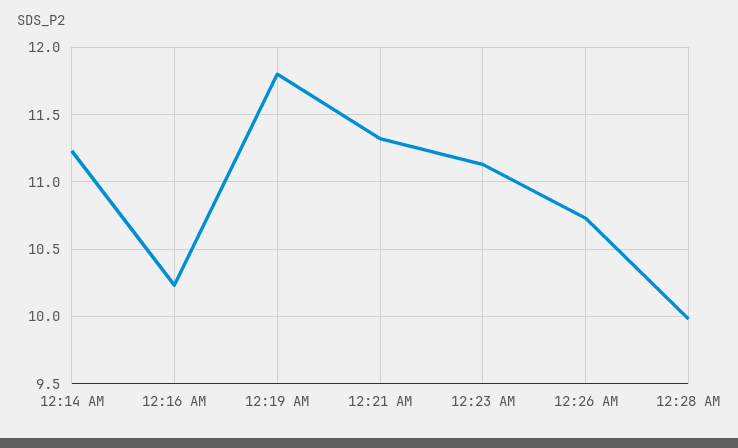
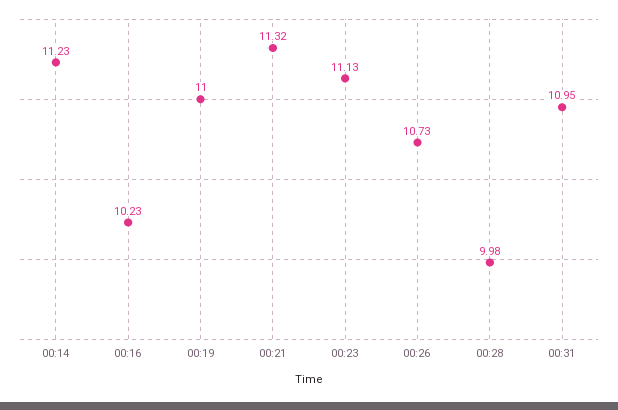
12:19 AM: 11.8 -> 11
00:31: none -> 10.95

